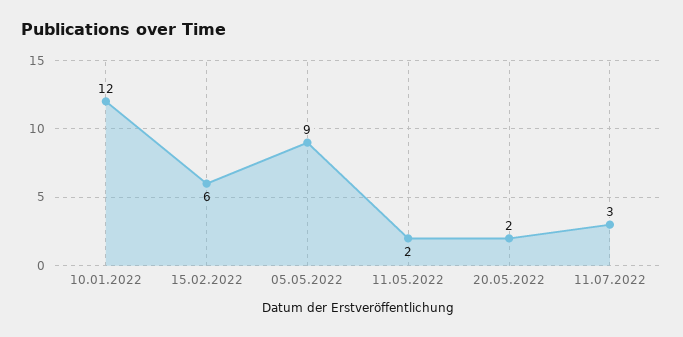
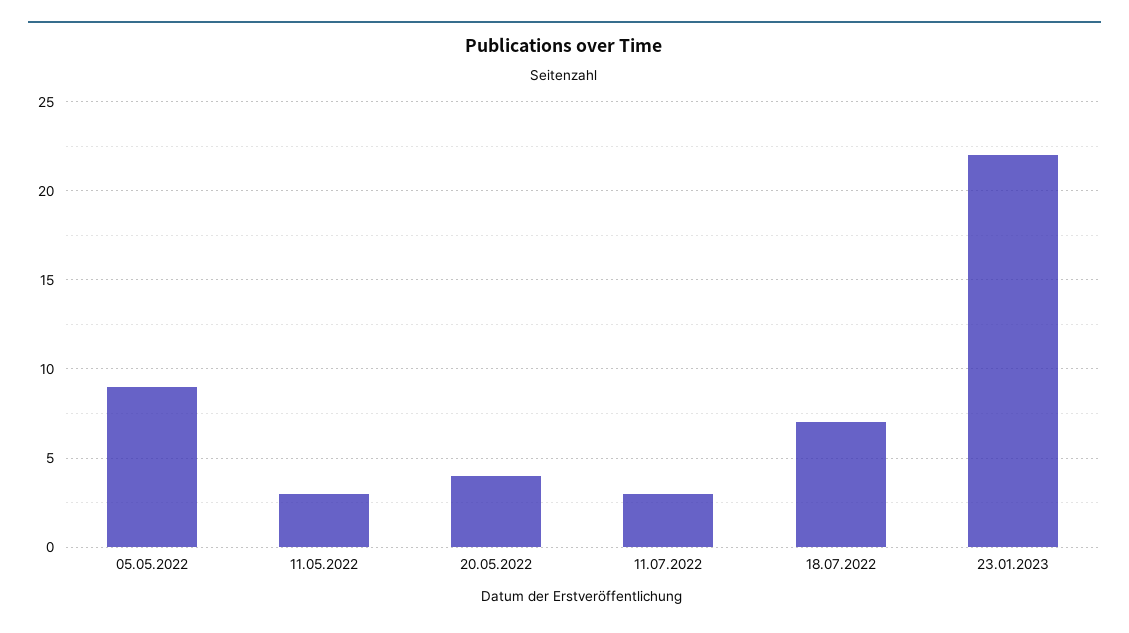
10.01.2022: 12 -> none
15.02.2022: 6 -> none
11.05.2022: 2 -> 3
20.05.2022: 2 -> 4
18.07.2022: none -> 7
23.01.2023: none -> 22

